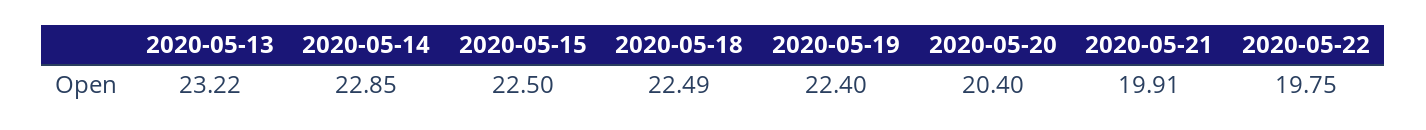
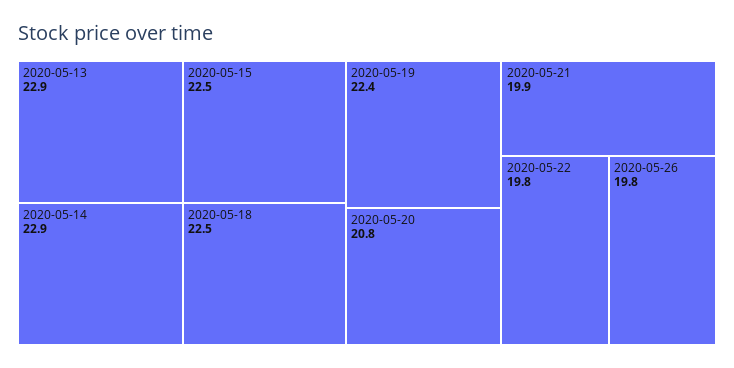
2020-05-13: 23.22 -> 22.9
2020-05-20: 20.4 -> 20.8
2020-05-26: none -> 19.8

